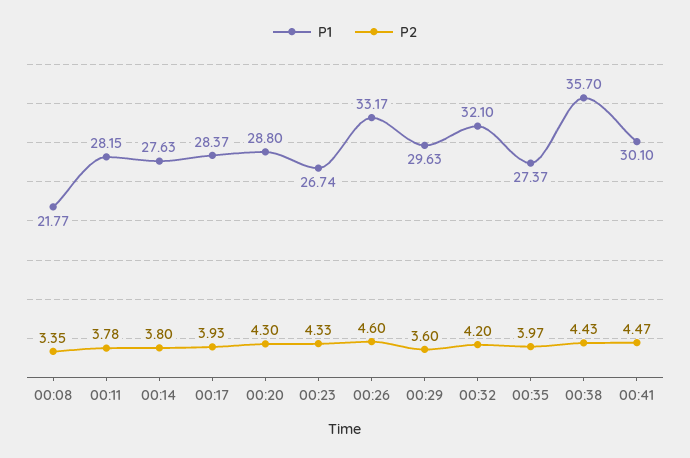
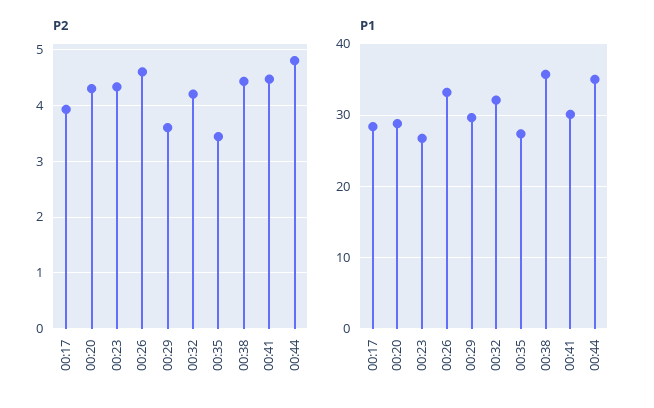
P1, 00:08: 21.77 -> none
P2, 00:08: 3.35 -> none
P1, 00:11: 28.15 -> none
P2, 00:11: 3.78 -> none
P1, 00:14: 27.63 -> none
P2, 00:14: 3.8 -> none
P2, 00:35: 3.97 -> 3.4
P2, 00:44: none -> 4.8
P1, 00:44: none -> 35

